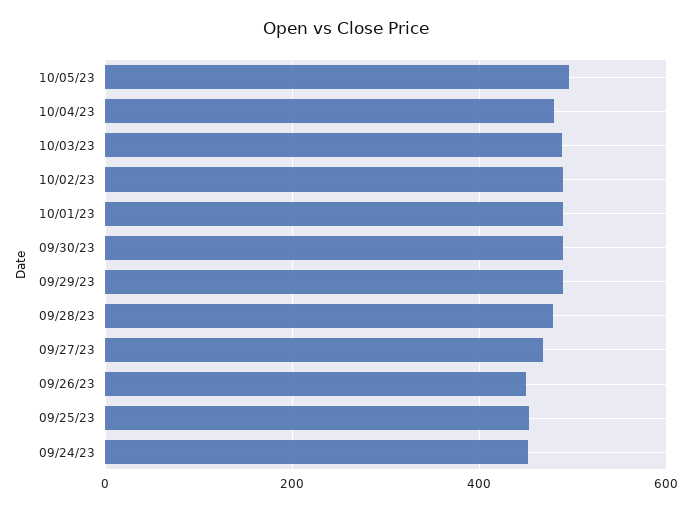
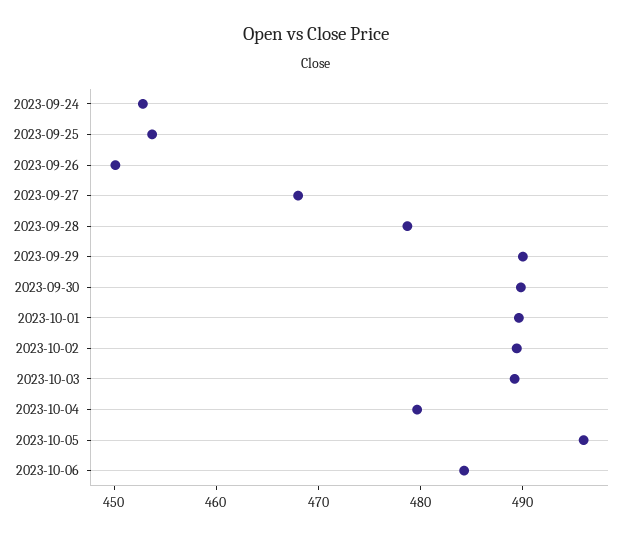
2023-10-06: none -> 484

